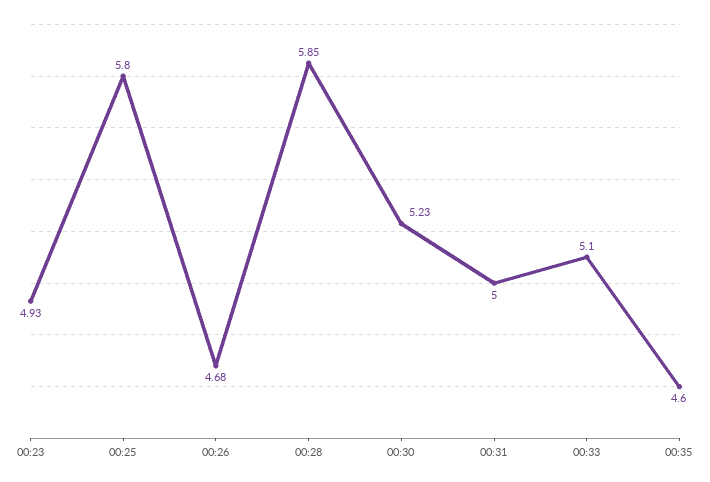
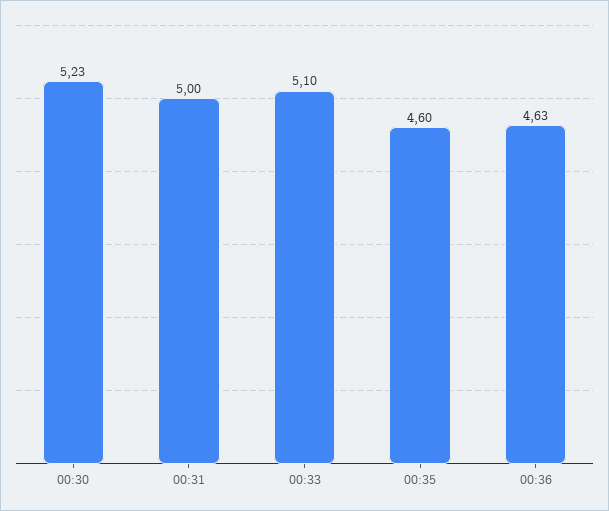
00:23: 4.93 -> none
00:25: 5.8 -> none
00:26: 4.68 -> none
00:28: 5.85 -> none
00:36: none -> 4.63

